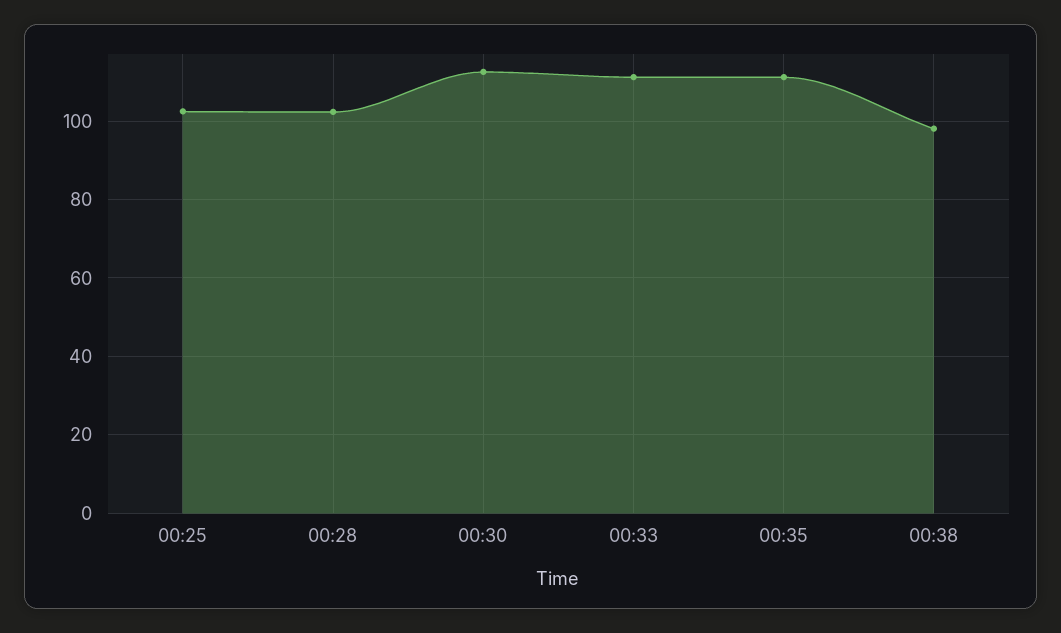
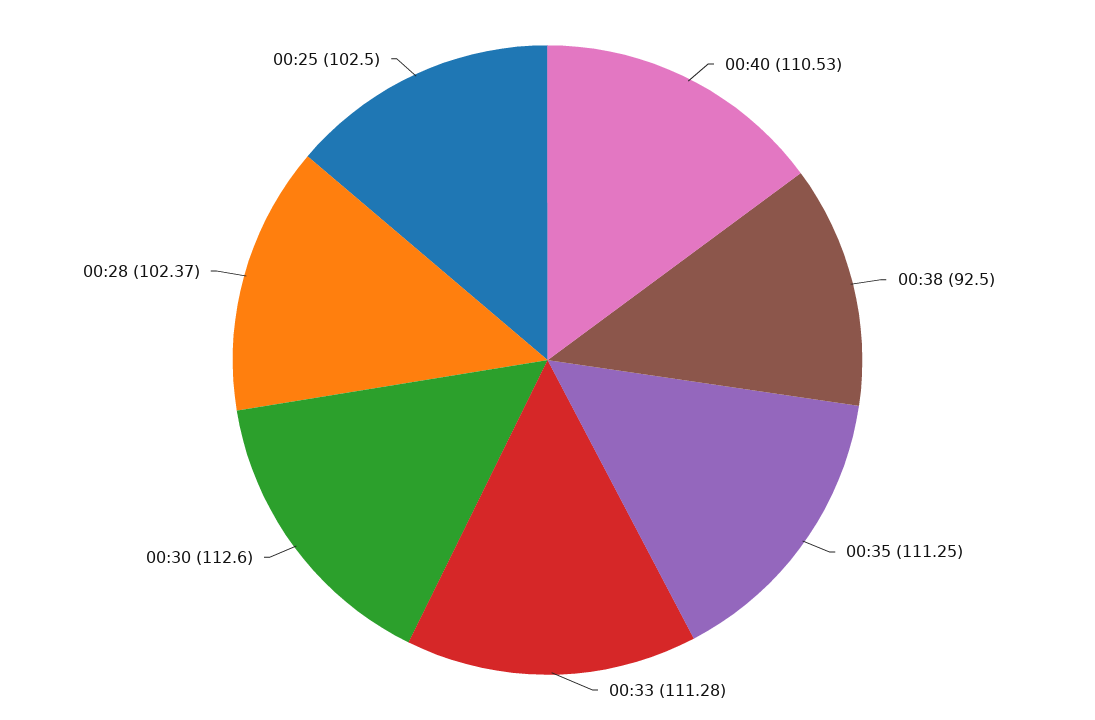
00:38: 98 -> 92.5
00:40: none -> 110.53

